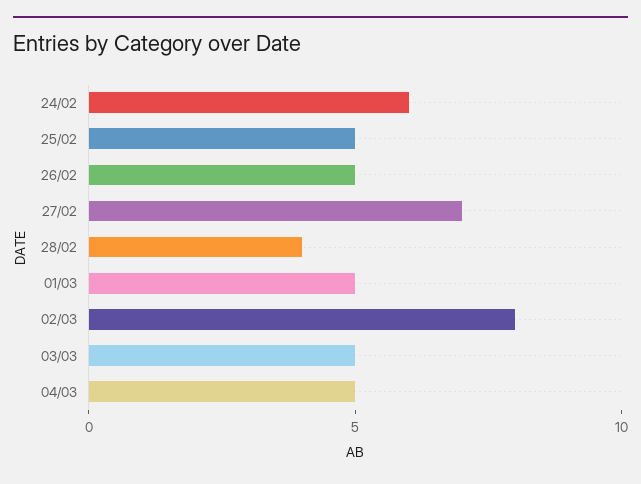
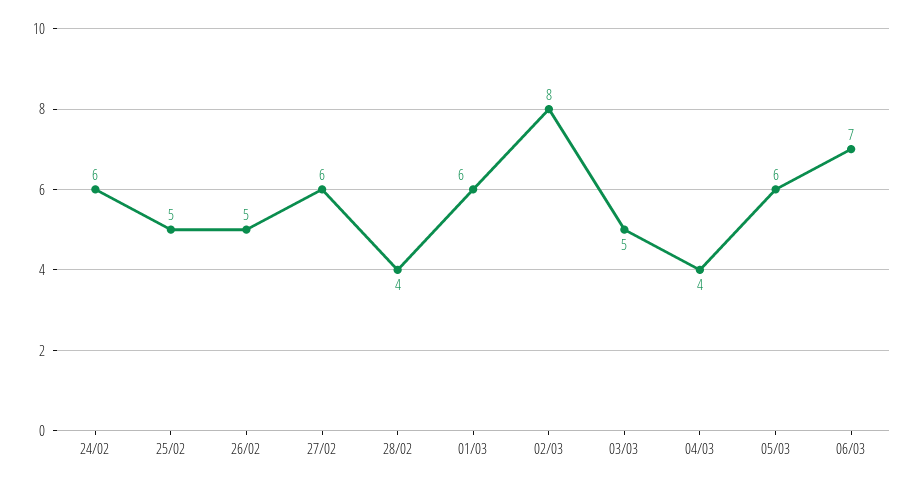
27/02: 7 -> 6
01/03: 5 -> 6
04/03: 5 -> 4
05/03: none -> 6
06/03: none -> 7

